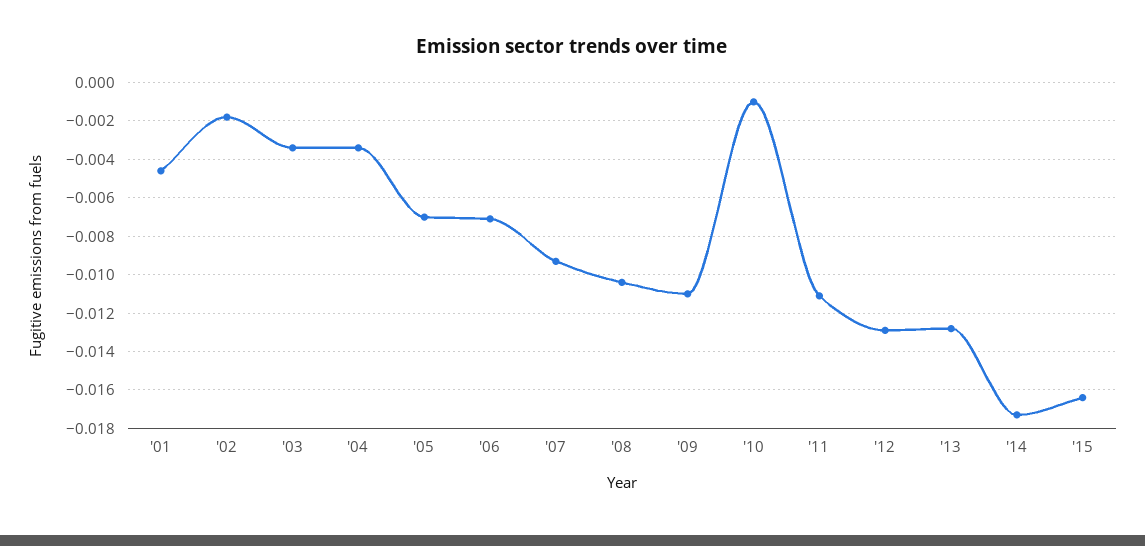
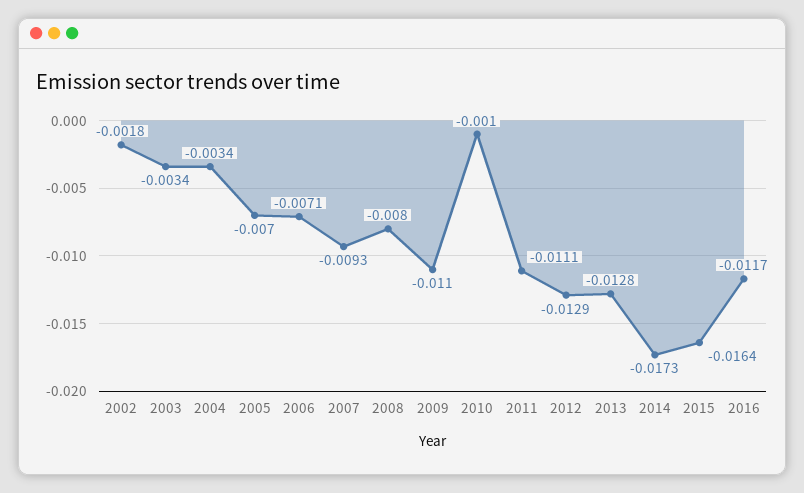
'01: -0.0045 -> none
'08: -0.0105 -> -0.008
2016: none -> -0.0117

